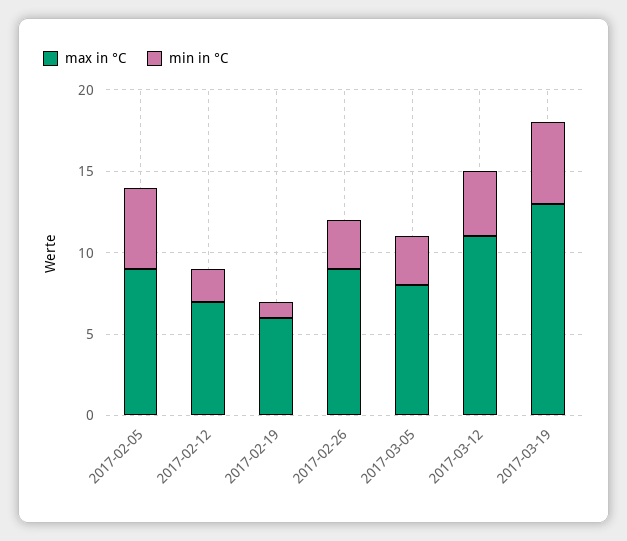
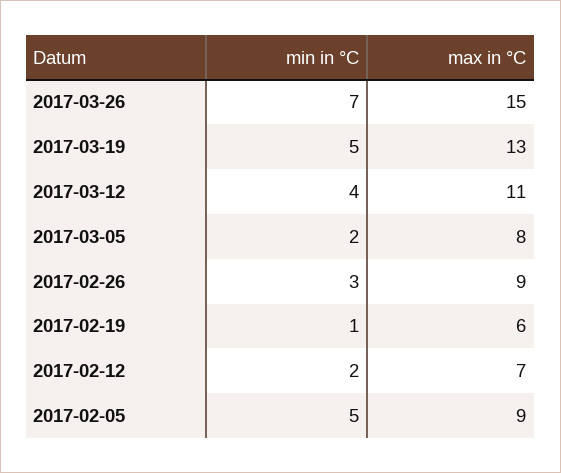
min in °C, 2017-03-05: 3 -> 2
min in °C, 2017-03-26: none -> 7
max in °C, 2017-03-26: none -> 15

